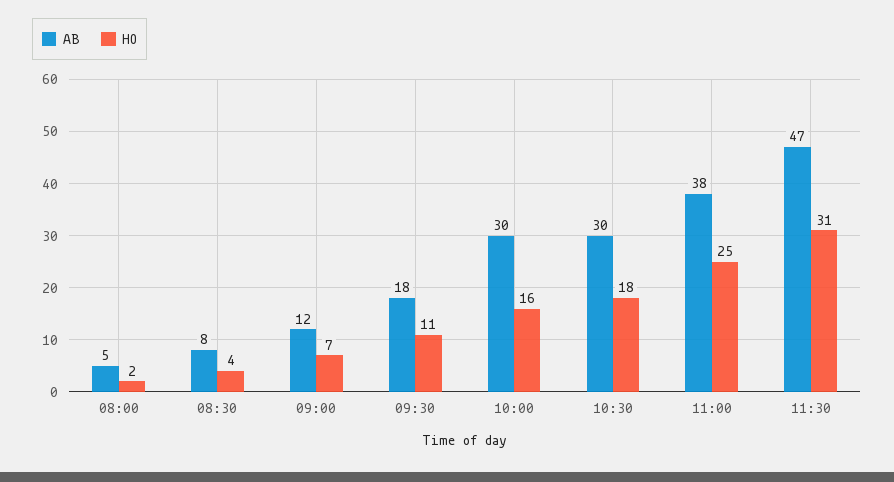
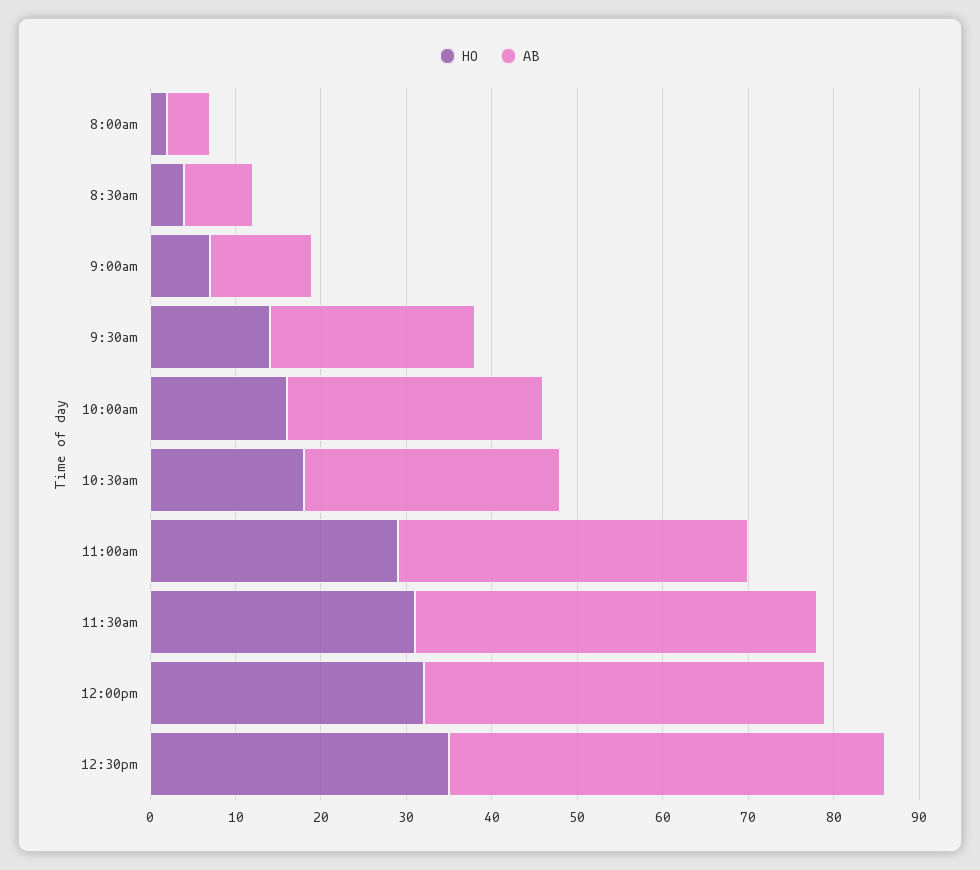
AB, 09:30: 18 -> 24
HO, 09:30: 11 -> 14
AB, 11:00: 38 -> 41
HO, 11:00: 25 -> 29
HO, 12:00pm: none -> 32
AB, 12:00pm: none -> 47
HO, 12:30pm: none -> 35
AB, 12:30pm: none -> 51

